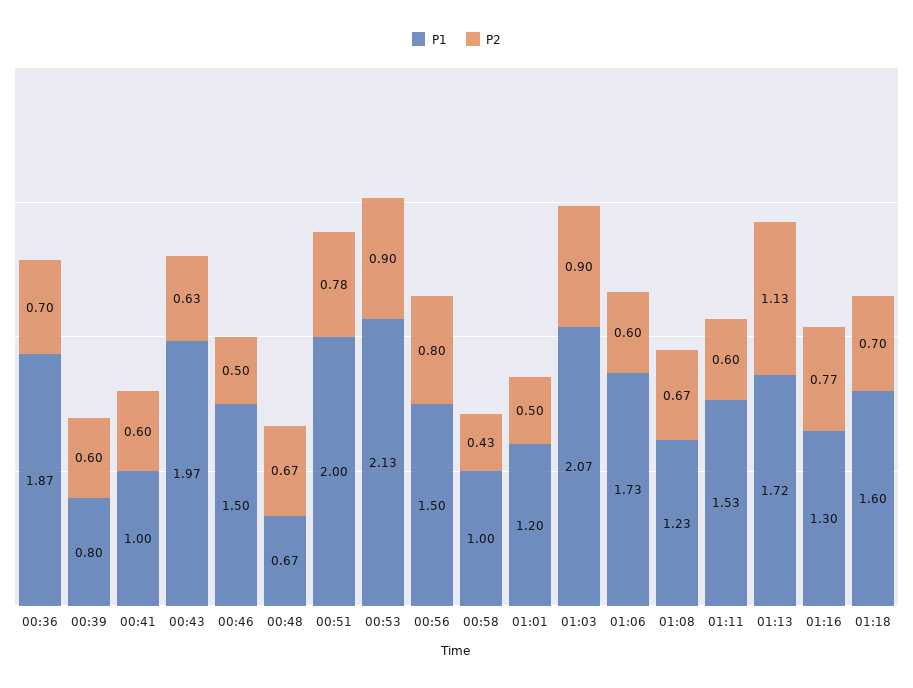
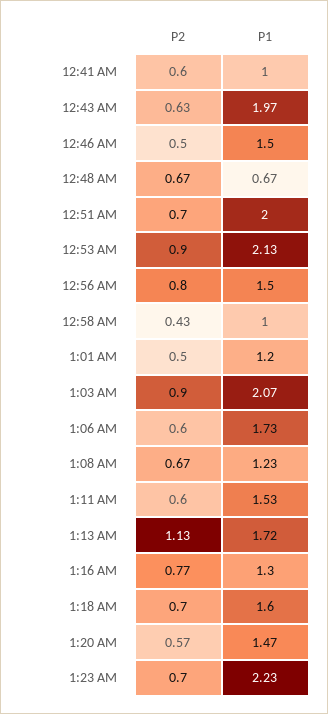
P1, 00:36: 1.87 -> none
P2, 00:36: 0.7 -> none
P1, 00:39: 0.8 -> none
P2, 00:39: 0.6 -> none
P2, 00:51: 0.78 -> 0.7
P2, 1:20 AM: none -> 0.57
P1, 1:20 AM: none -> 1.47
P2, 1:23 AM: none -> 0.7
P1, 1:23 AM: none -> 2.23

